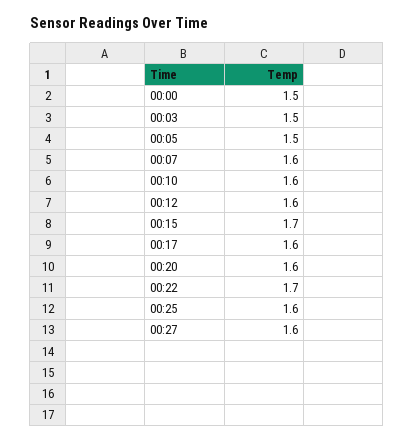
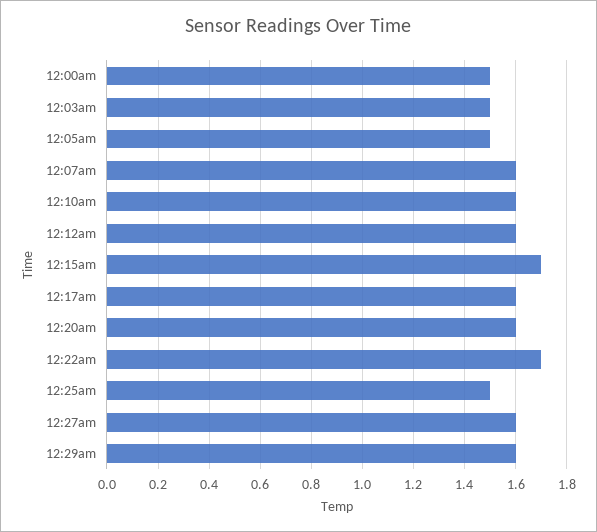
00:25: 1.6 -> 1.5
12:29am: none -> 1.6

